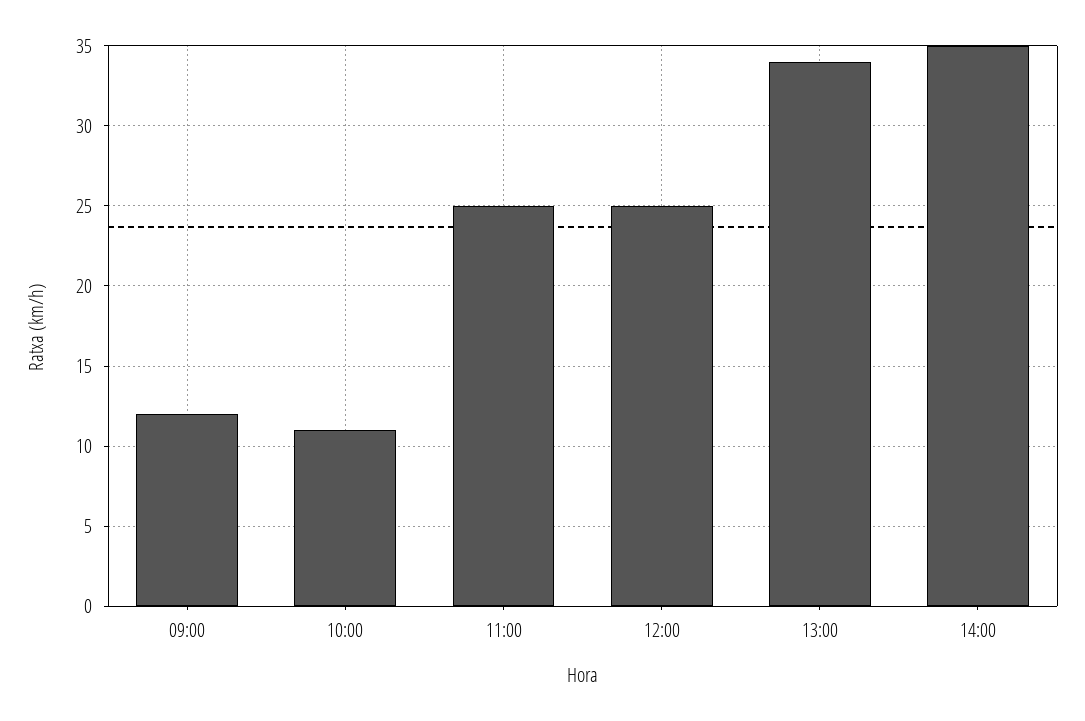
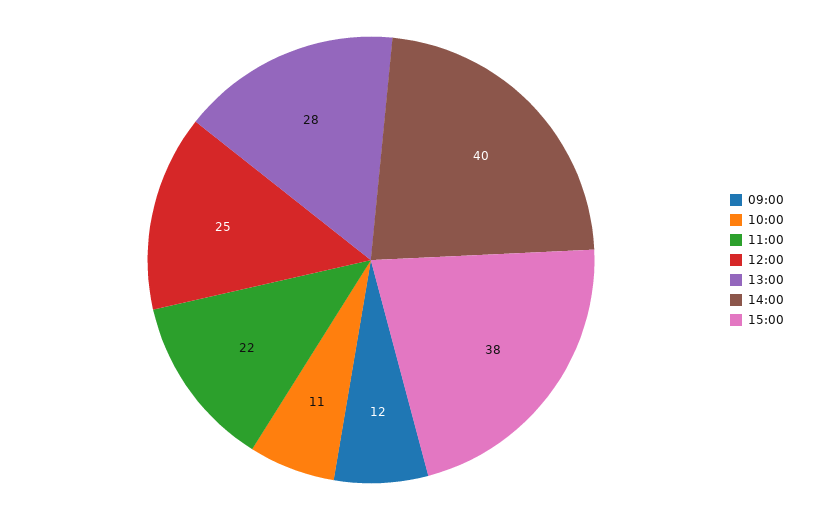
11:00: 25 -> 22
13:00: 34 -> 28
14:00: 35 -> 40
15:00: none -> 38

